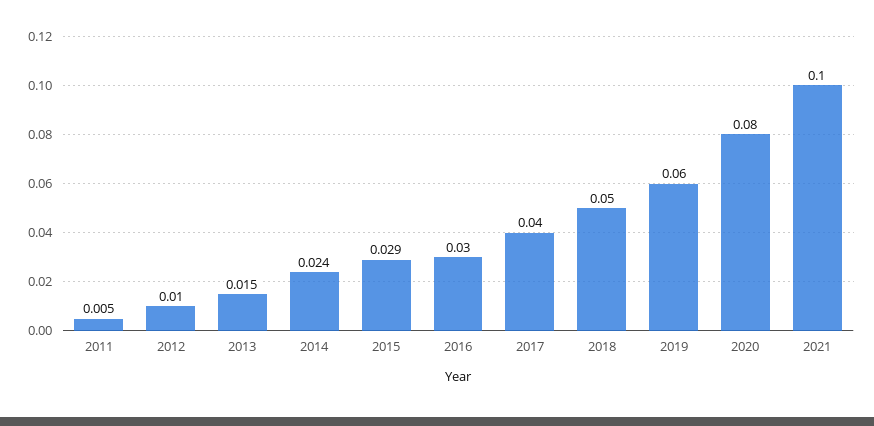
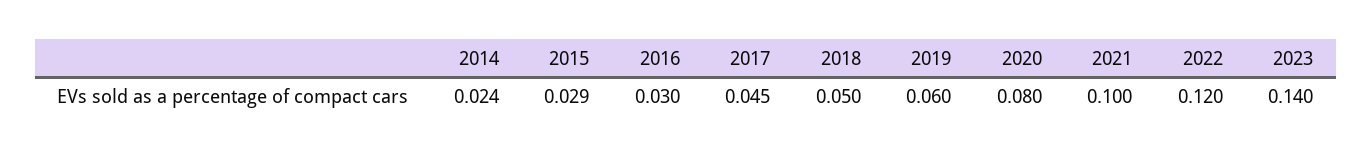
2011: 0.005 -> none
2012: 0.01 -> none
2013: 0.015 -> none
2017: 0.04 -> 0.045
2022: none -> 0.12
2023: none -> 0.14

